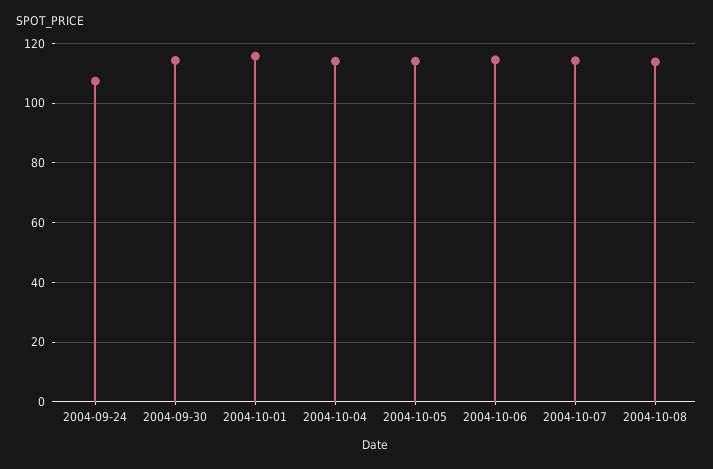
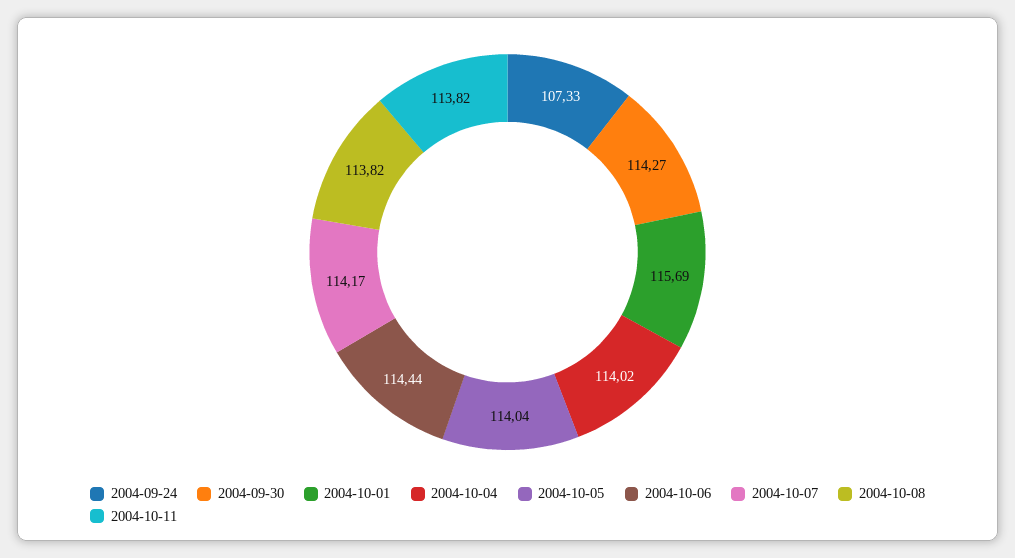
2004-10-11: none -> 113.82

